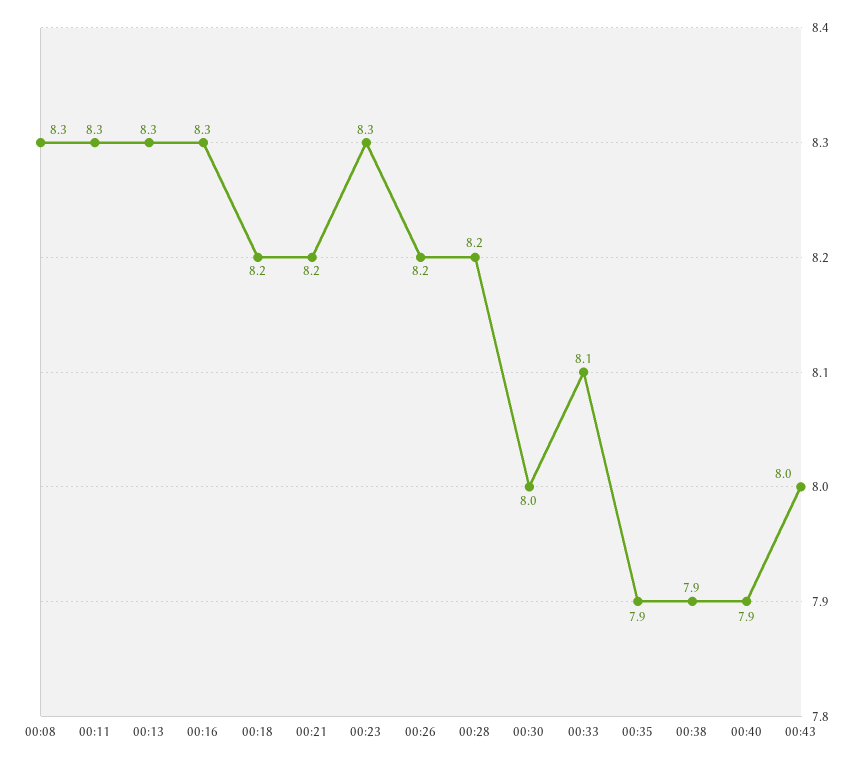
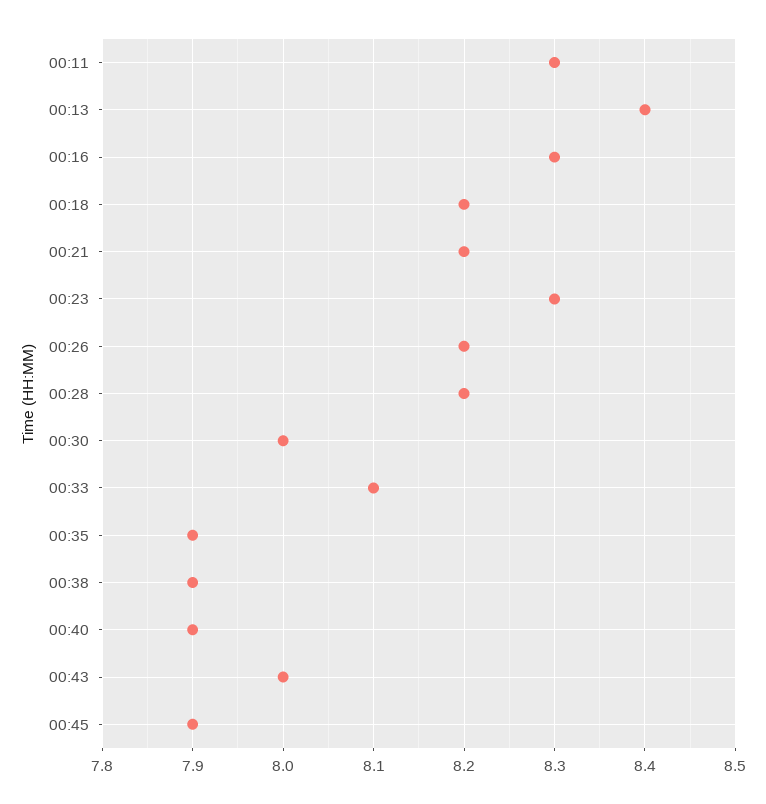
00:08: 8.3 -> none
00:13: 8.3 -> 8.4
00:45: none -> 7.9

